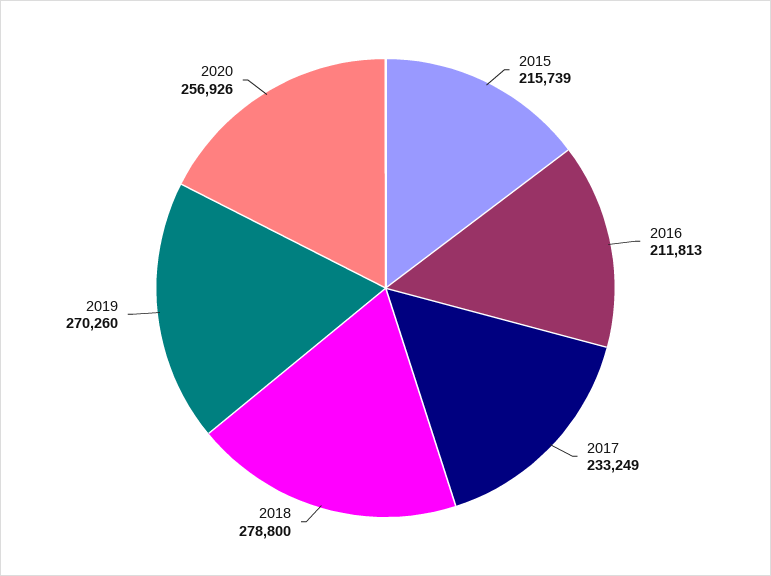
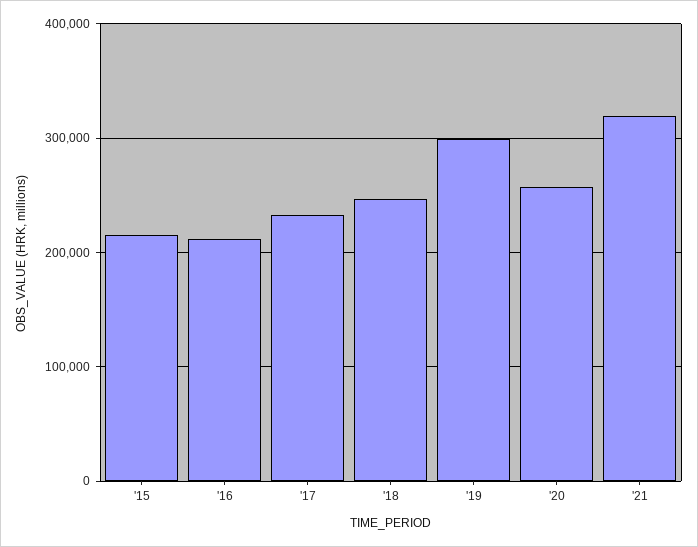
2018: 278800 -> 250000
2019: 270260 -> 300000
'21: none -> 320000

